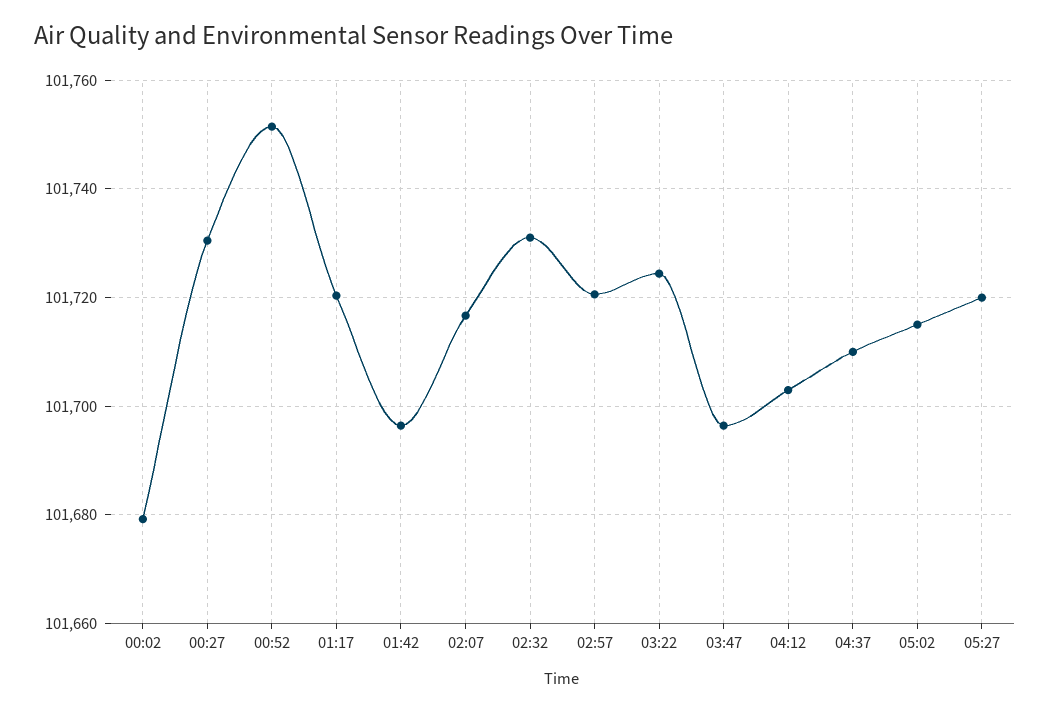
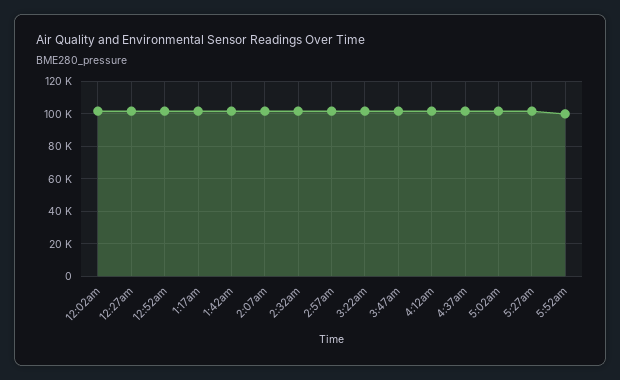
5:52am: none -> 100000

